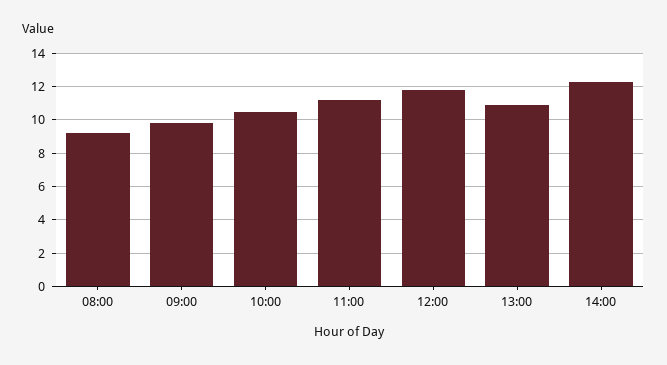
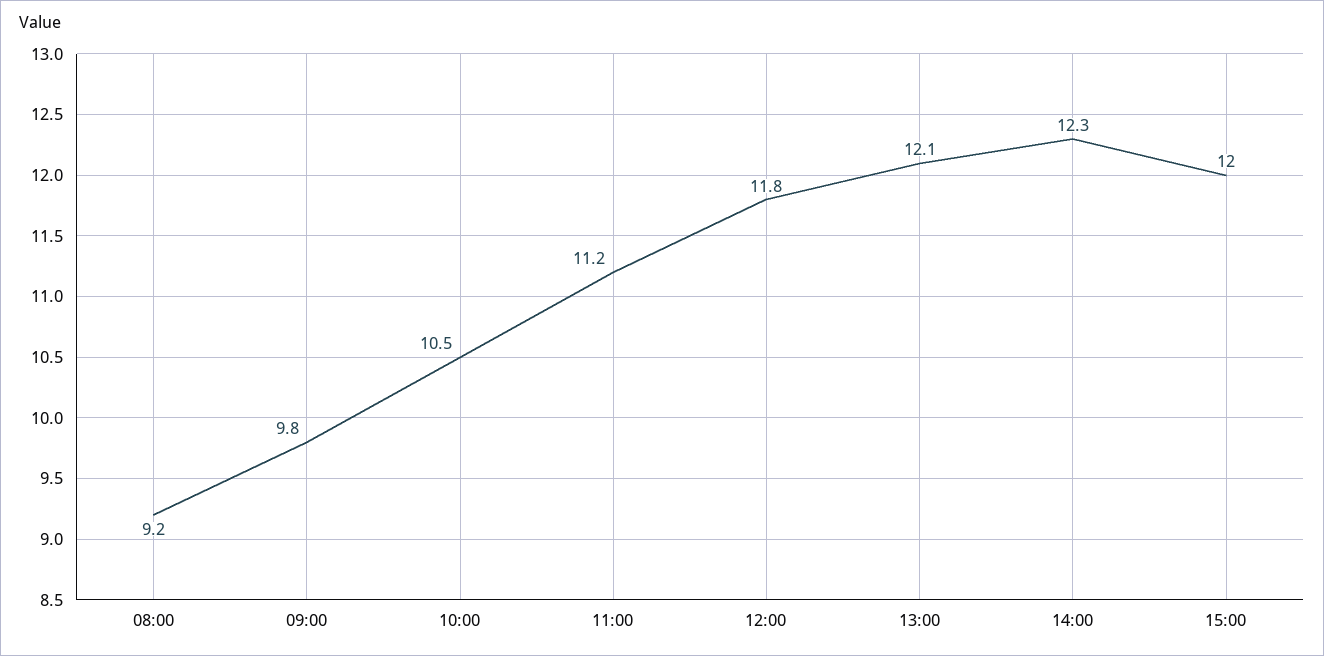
13:00: 11 -> 12.1
15:00: none -> 12

